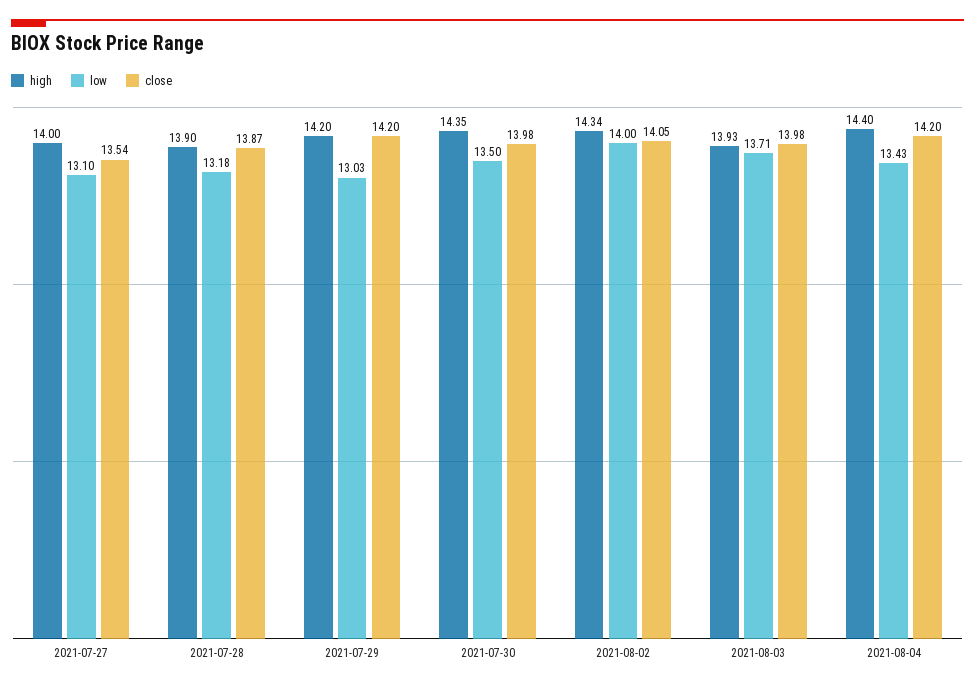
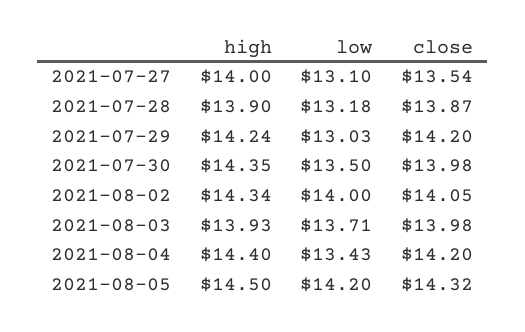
high, 2021-07-29: 14.2 -> 14.24
high, 2021-08-05: none -> 14.5
low, 2021-08-05: none -> 14.2
close, 2021-08-05: none -> 14.32

